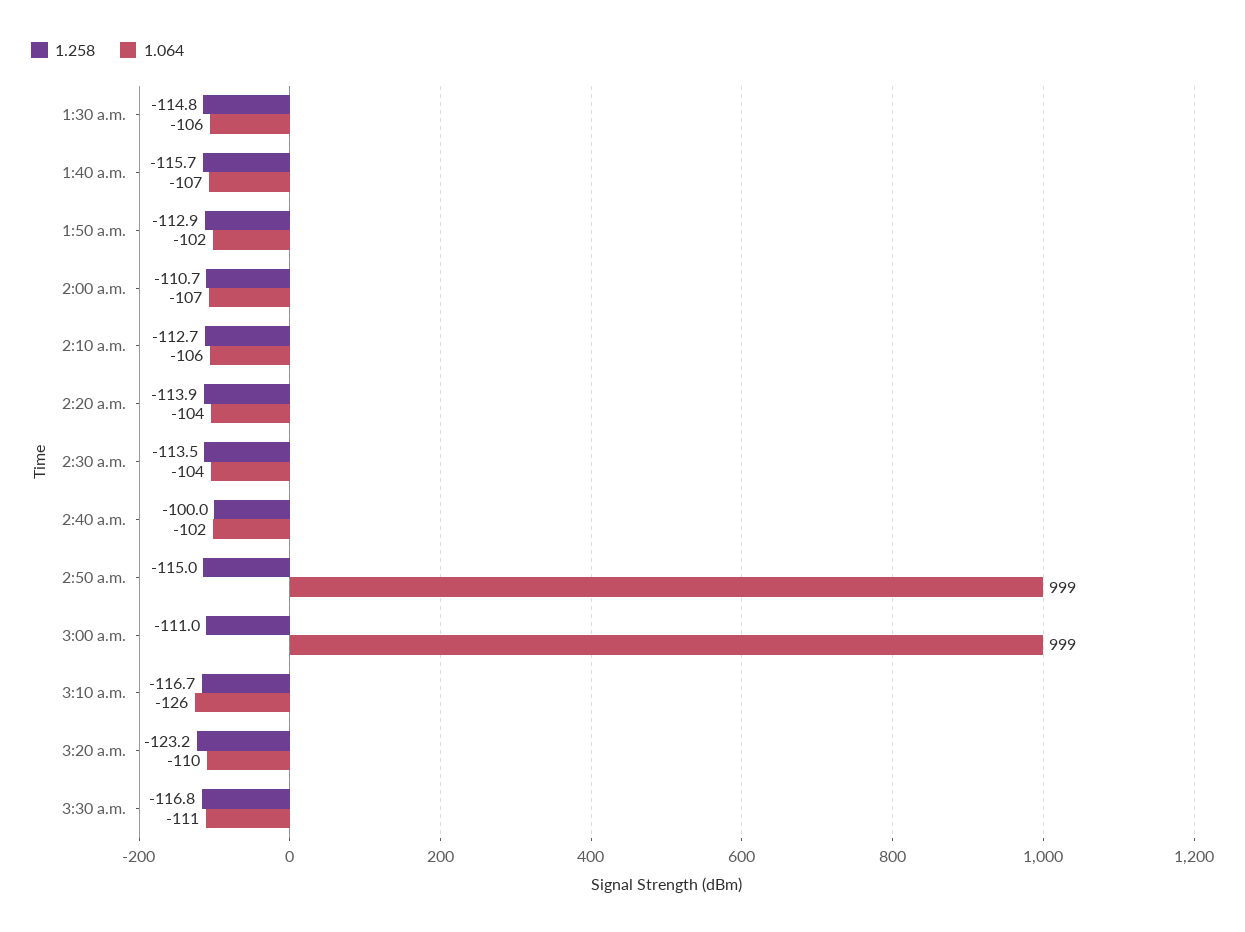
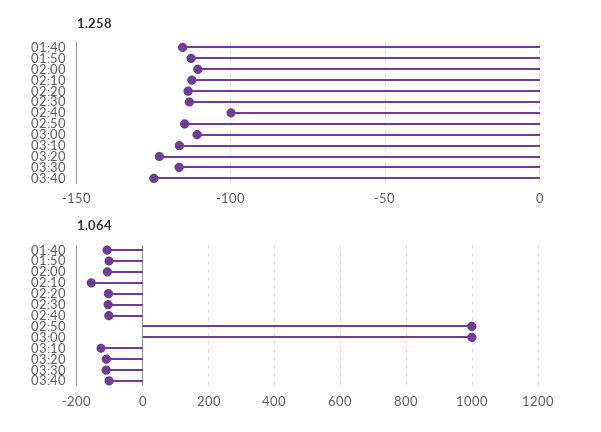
1.258, 1:30 a.m.: -114.8 -> none
1.064, 1:30 a.m.: -106 -> none
1.064, 2:10 a.m.: -106 -> -160
1.258, 03:40: none -> -125
1.064, 03:40: none -> -100

